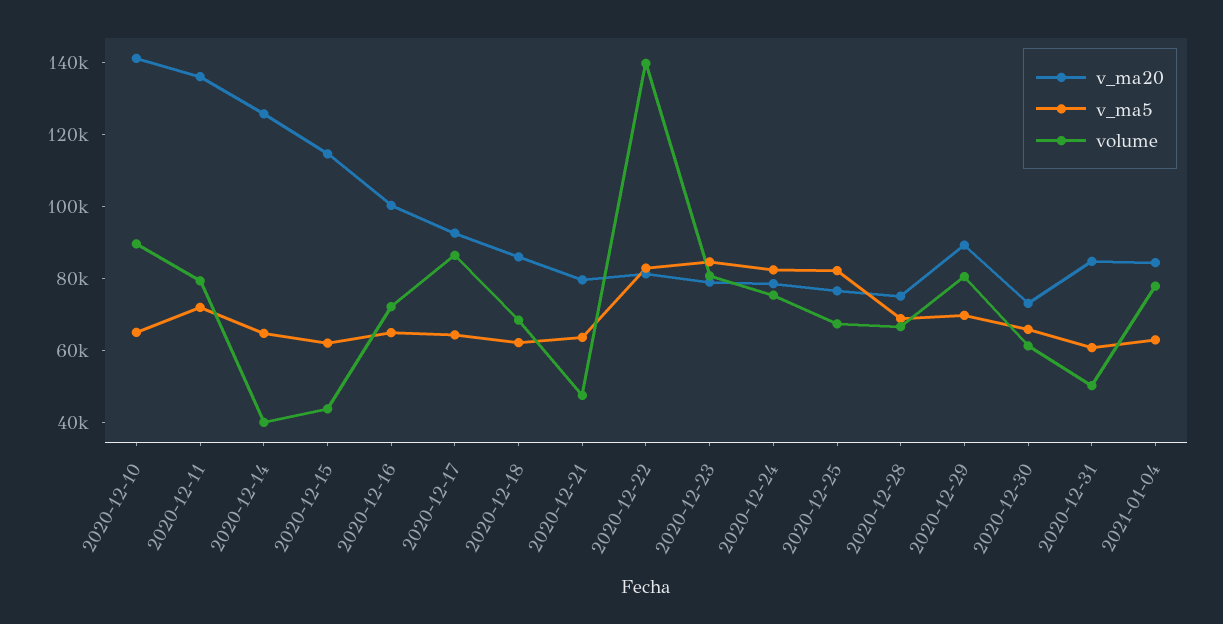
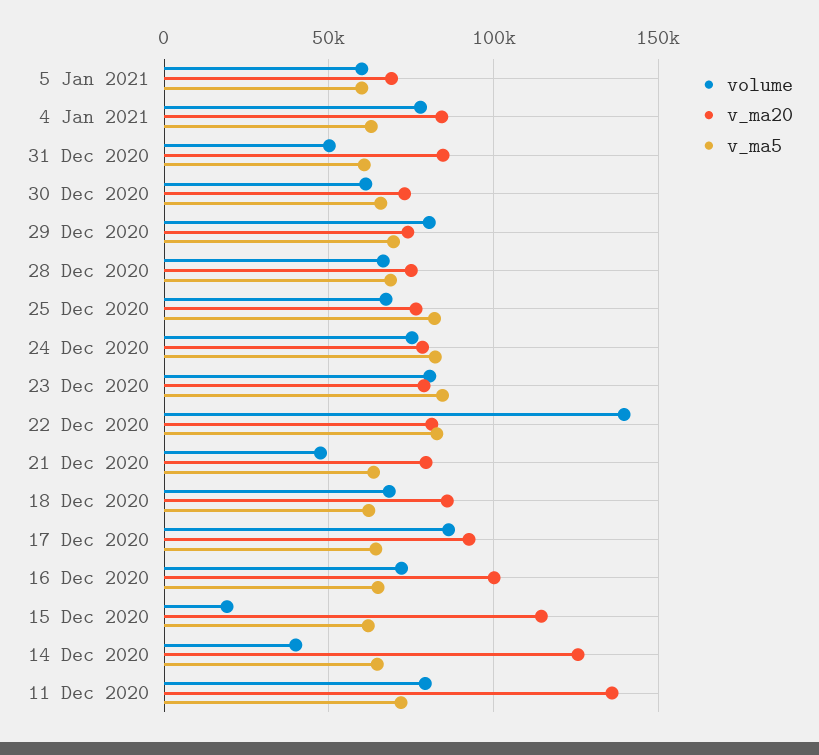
v_ma20, 2020-12-10: 140000 -> none
v_ma5, 2020-12-10: 65000 -> none
volume, 2020-12-10: 90000 -> none
volume, 2020-12-15: 45000 -> 20000
v_ma20, 2020-12-29: 90000 -> 75000
volume, 5 Jan 2021: none -> 60000
v_ma20, 5 Jan 2021: none -> 70000
v_ma5, 5 Jan 2021: none -> 60000

